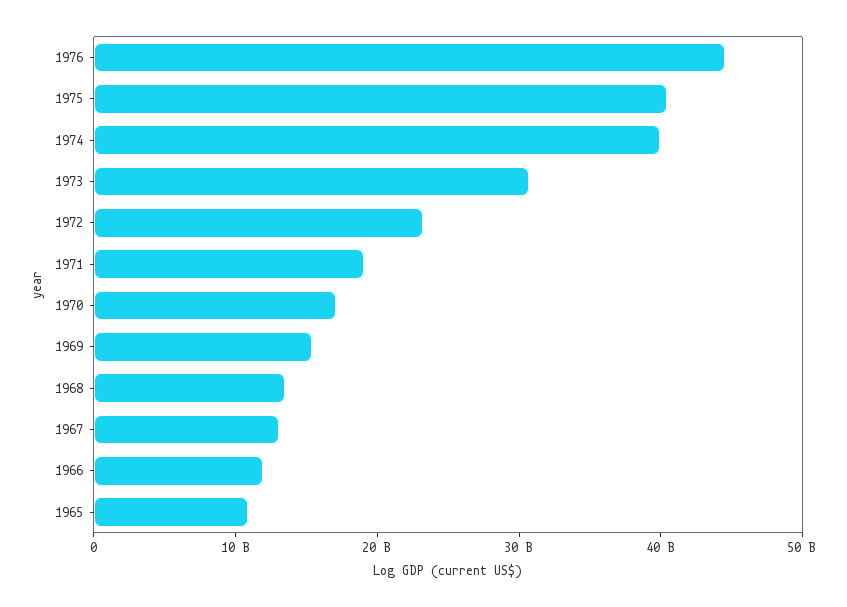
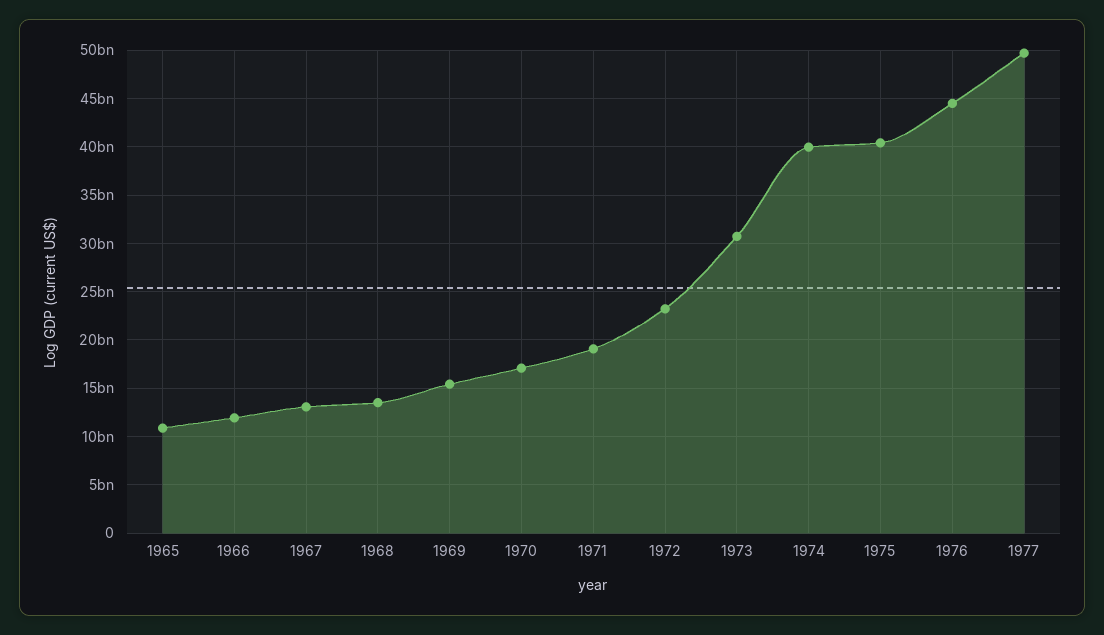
1977: none -> 50000000000

